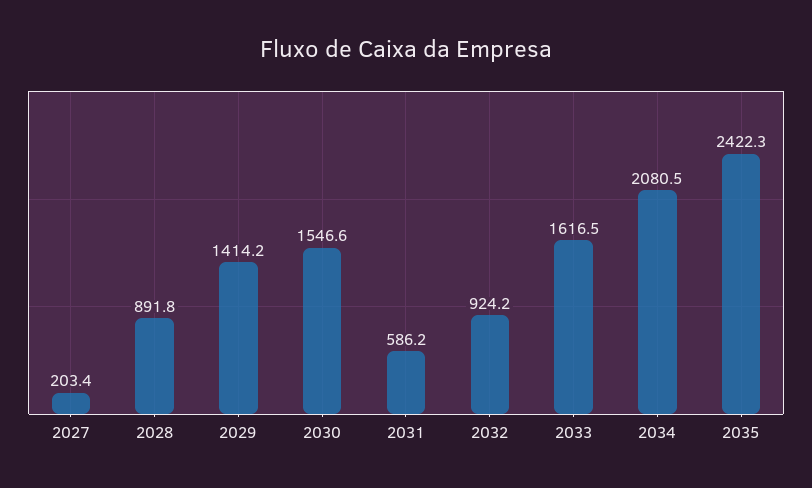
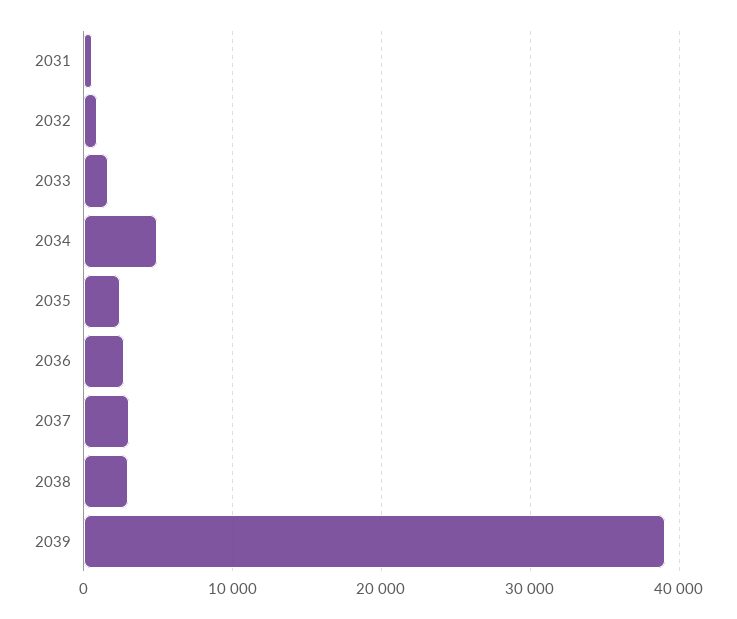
2027: 203.4 -> none
2028: 891.8 -> none
2029: 1414.2 -> none
2030: 1546.6 -> none
2034: 2080.5 -> 5000
2036: none -> 3000
2037: none -> 3000
2038: none -> 3000
2039: none -> 39000

